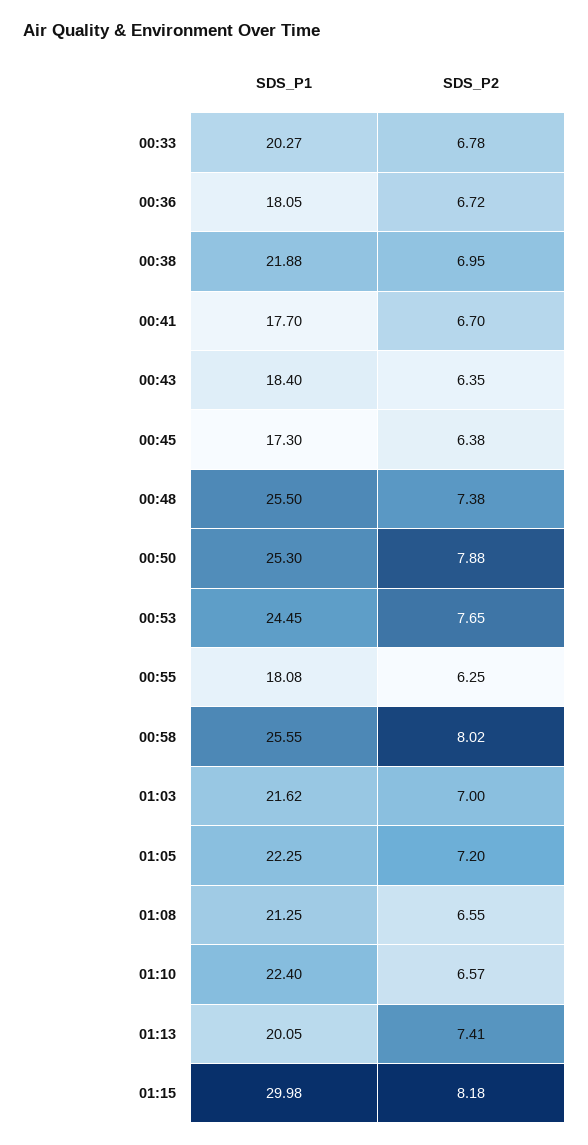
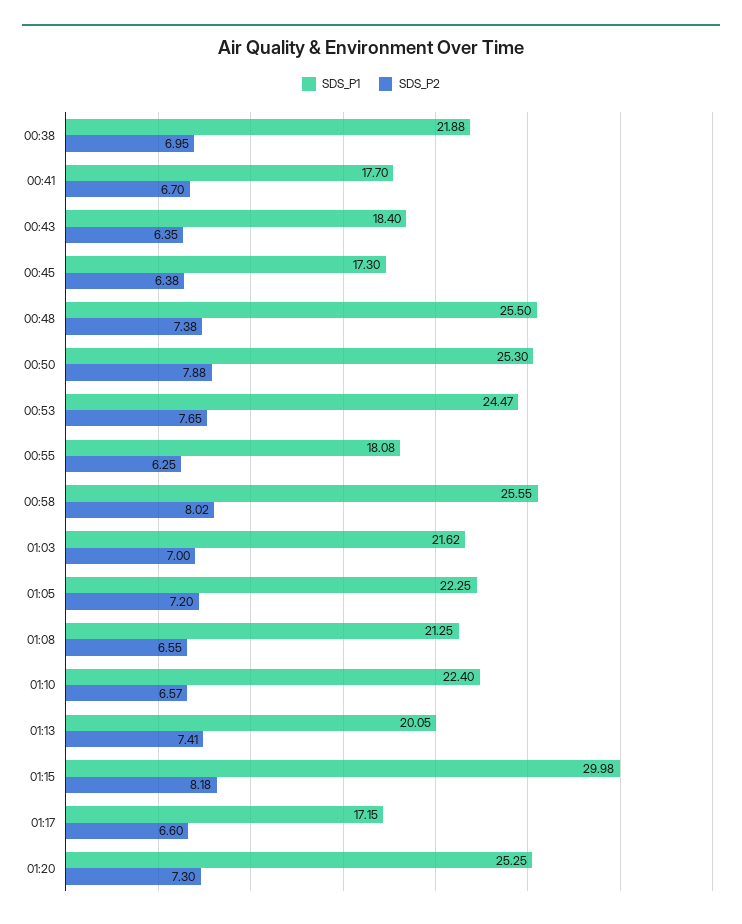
SDS_P1, 00:33: 20.27 -> none
SDS_P2, 00:33: 6.78 -> none
SDS_P1, 00:36: 18.05 -> none
SDS_P2, 00:36: 6.72 -> none
SDS_P1, 00:53: 24.45 -> 24.47
SDS_P1, 01:17: none -> 17.15
SDS_P2, 01:17: none -> 6.6
SDS_P1, 01:20: none -> 25.25
SDS_P2, 01:20: none -> 7.3

